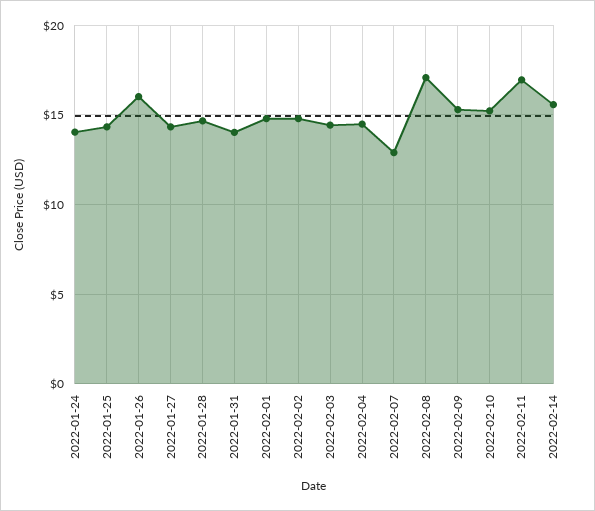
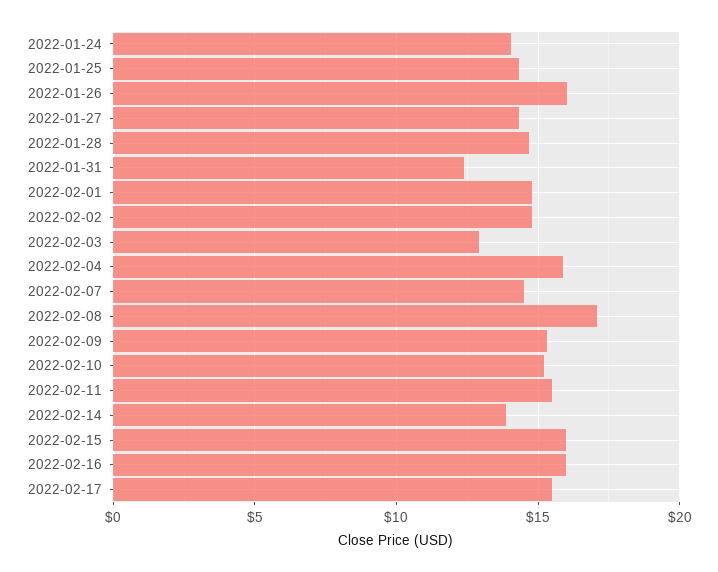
2022-01-31: 14 -> 12.5
2022-02-03: 14.5 -> 13
2022-02-04: 14.5 -> 16
2022-02-07: 13 -> 14.5
2022-02-11: 17 -> 15.5
2022-02-14: 15.5 -> 14
2022-02-15: none -> 16
2022-02-16: none -> 16
2022-02-17: none -> 15.5

